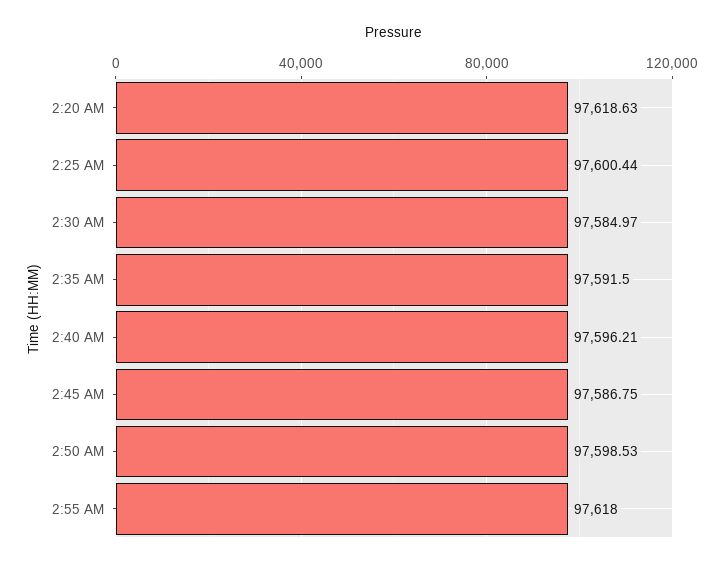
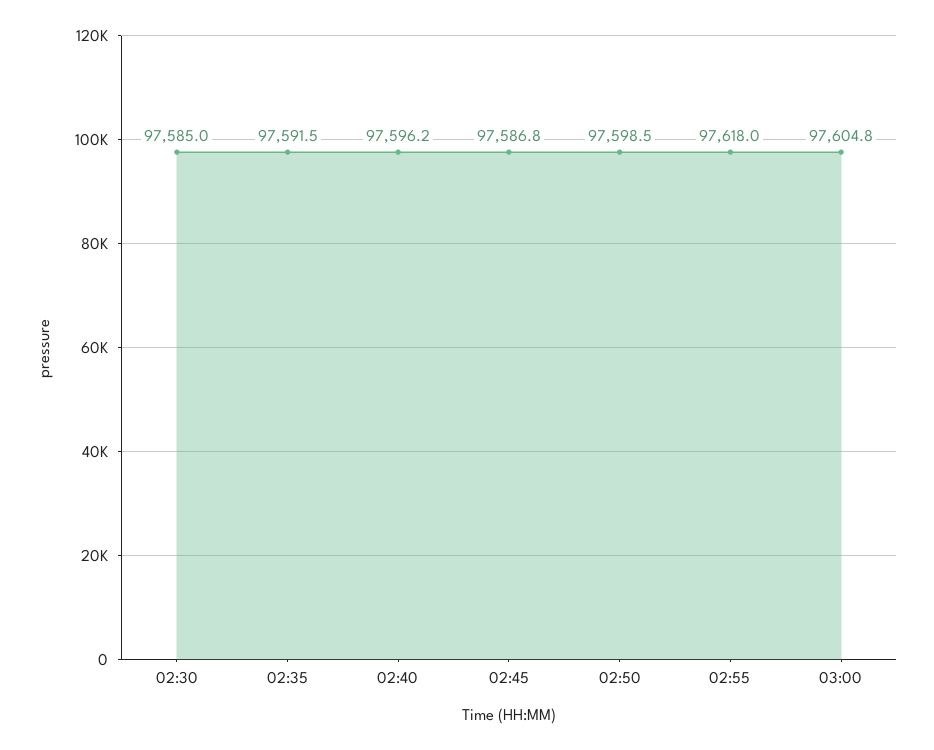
2:20 AM: 97618.63 -> none
2:25 AM: 97600.44 -> none
03:00: none -> 97604.8

